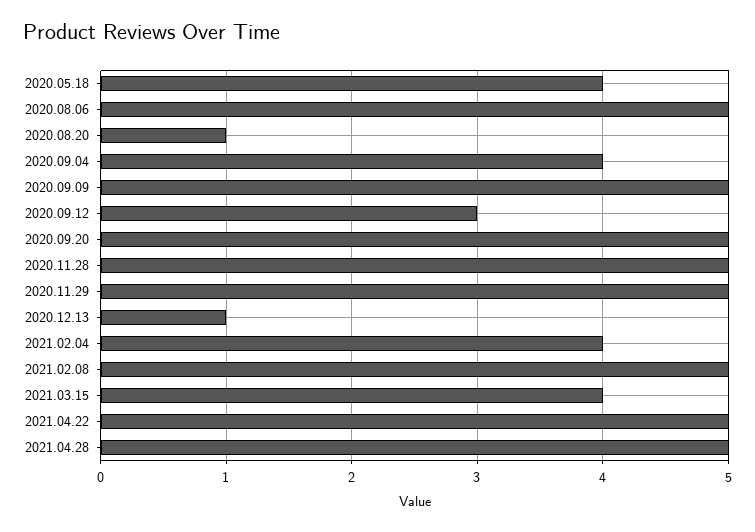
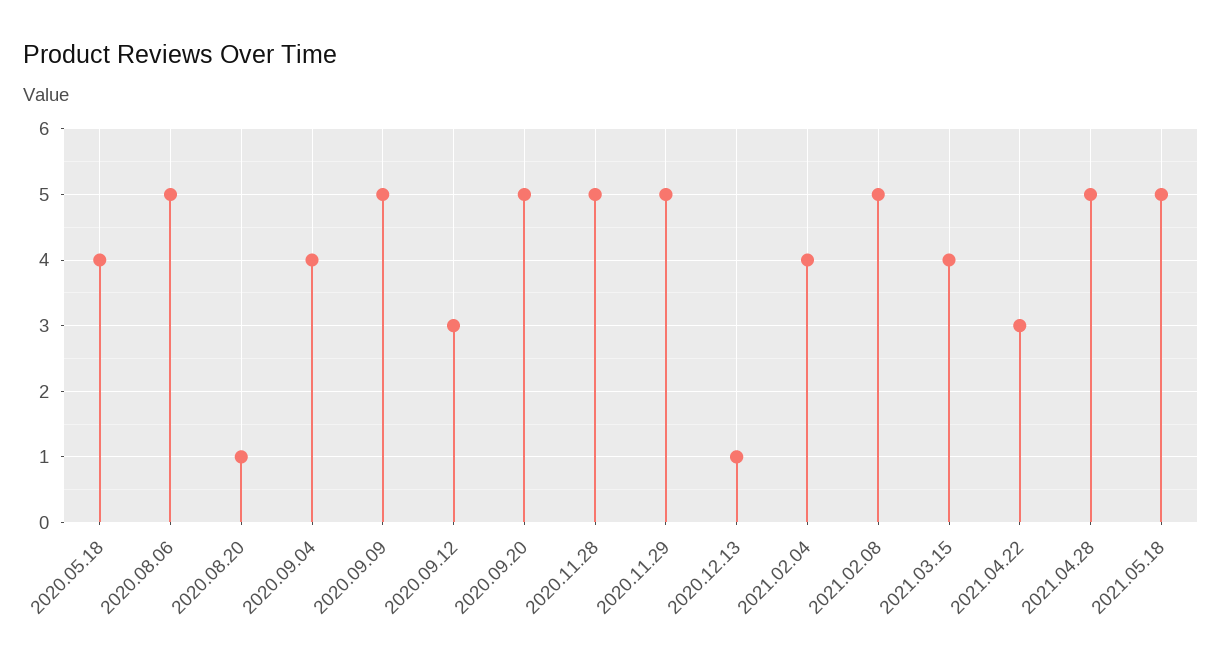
2021.04.22: 5 -> 3
2021.05.18: none -> 5

